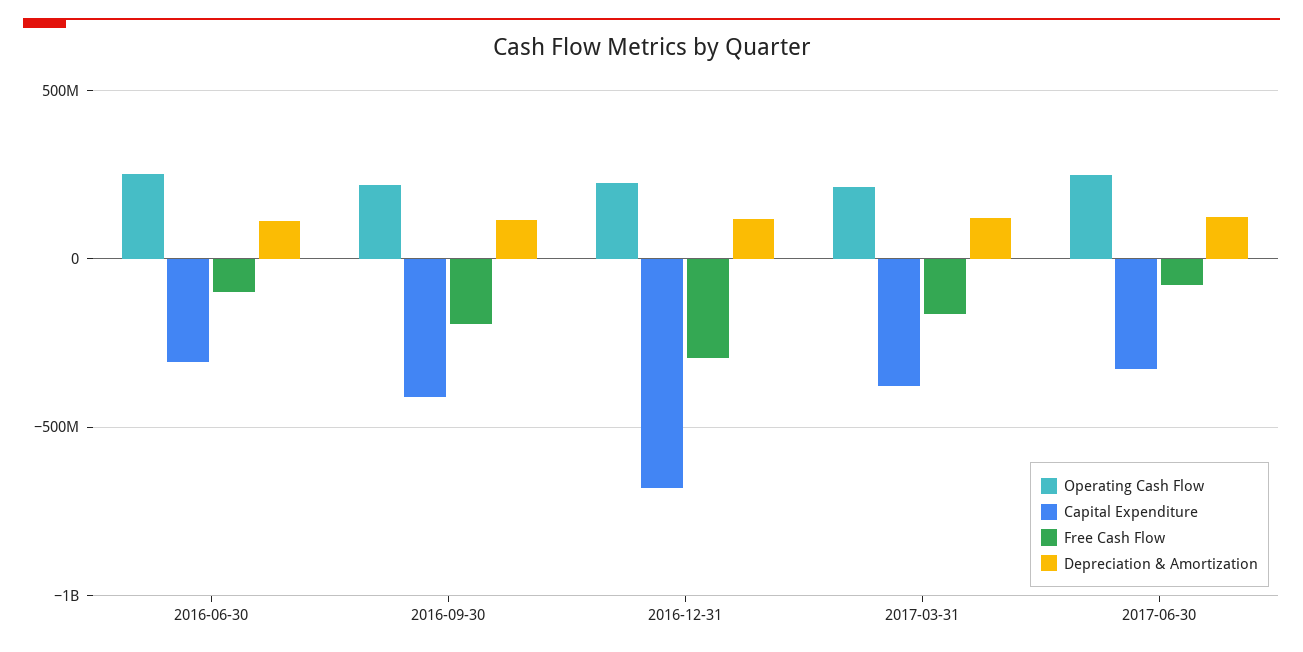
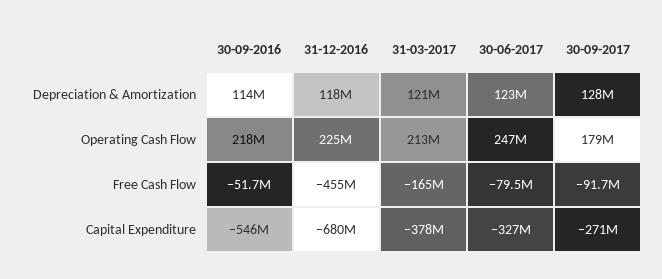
Operating Cash Flow, 2016-06-30: 250000000 -> none
Capital Expenditure, 2016-06-30: -300000000 -> none
Free Cash Flow, 2016-06-30: -100000000 -> none
Depreciation & Amortization, 2016-06-30: 100000000 -> none
Capital Expenditure, 2016-09-30: -400000000 -> -546000000
Free Cash Flow, 2016-09-30: -200000000 -> -51700000
Free Cash Flow, 2016-12-31: -300000000 -> -455000000
Depreciation & Amortization, 30-09-2017: none -> 128000000
Operating Cash Flow, 30-09-2017: none -> 179000000
Free Cash Flow, 30-09-2017: none -> -91700000
Capital Expenditure, 30-09-2017: none -> -271000000

